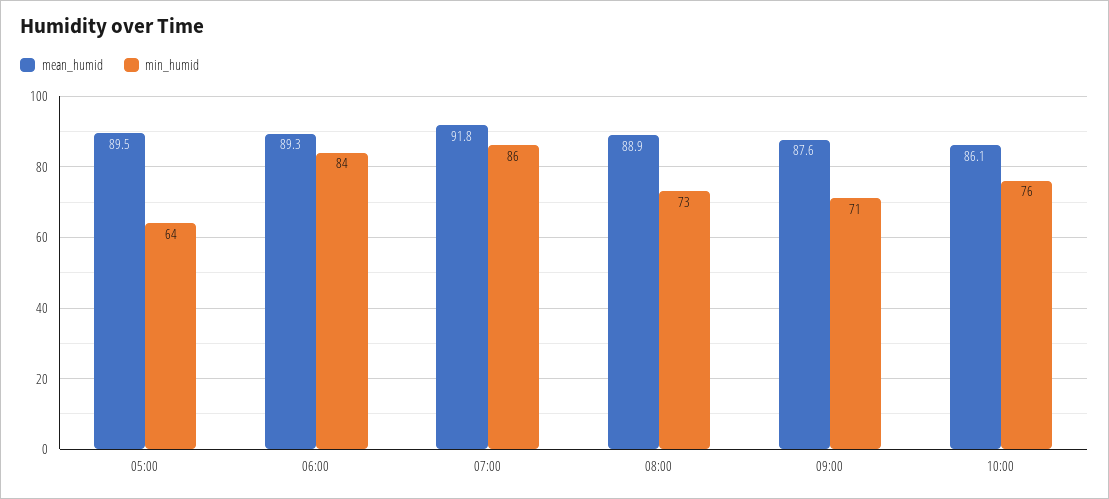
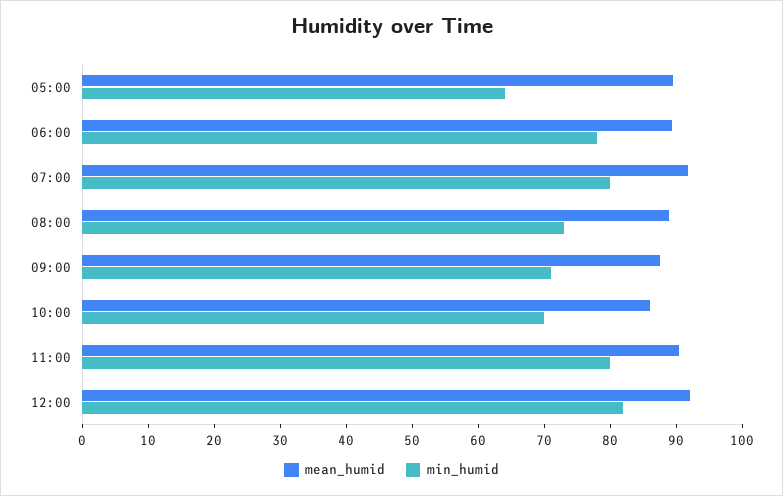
min_humid, 06:00: 84 -> 78
min_humid, 07:00: 86 -> 80
min_humid, 10:00: 76 -> 70
mean_humid, 11:00: none -> 90
min_humid, 11:00: none -> 80
mean_humid, 12:00: none -> 92
min_humid, 12:00: none -> 82

